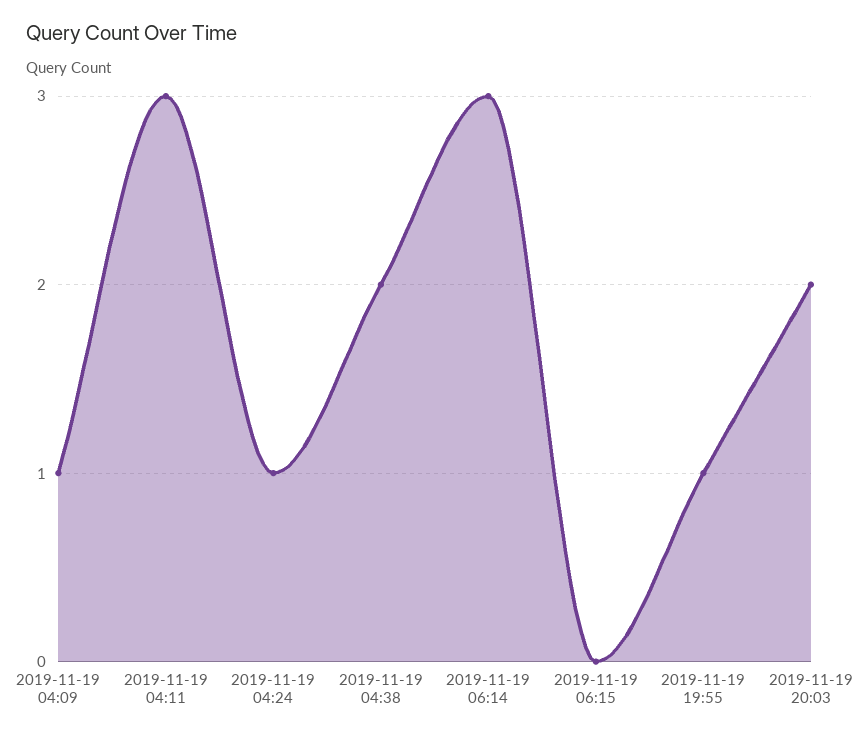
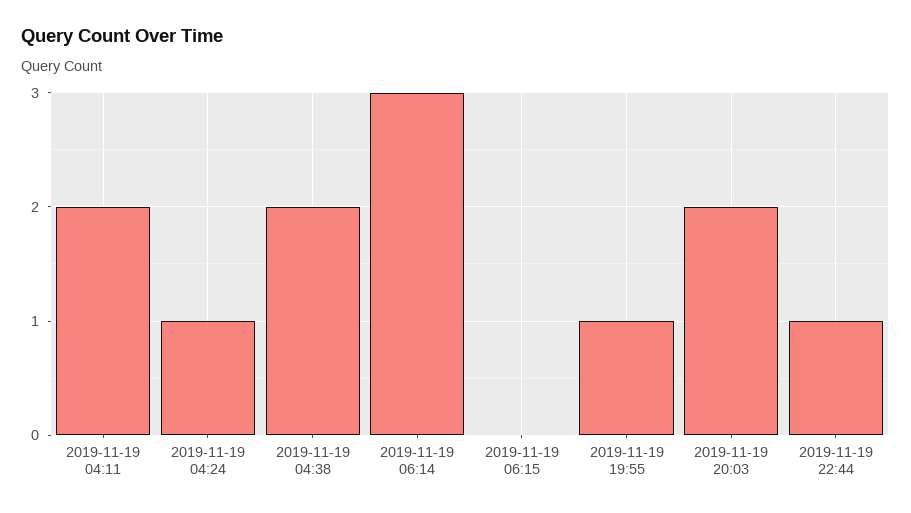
2019-11-19 04:09: 1 -> none
2019-11-19 04:11: 3 -> 2
2019-11-19 22:44: none -> 1

